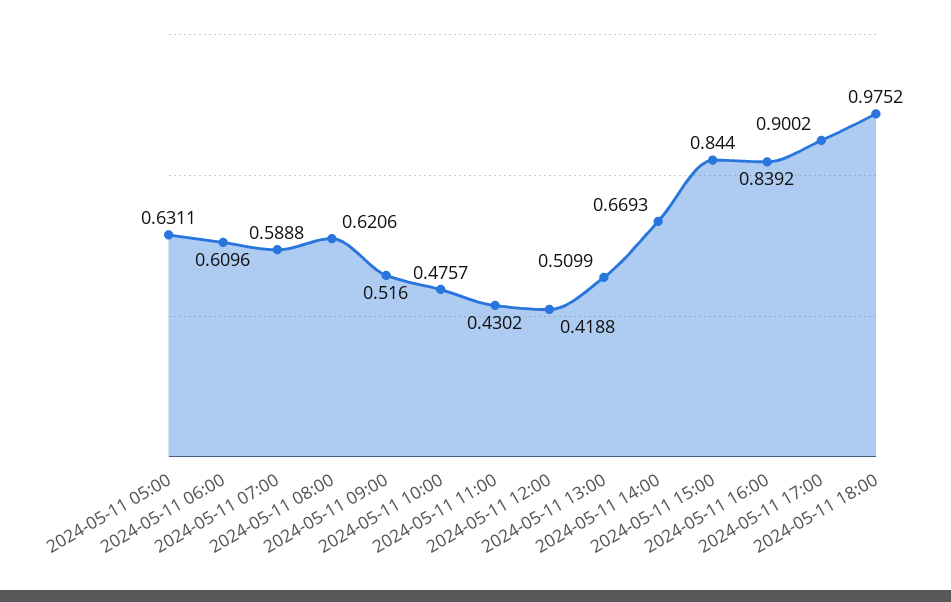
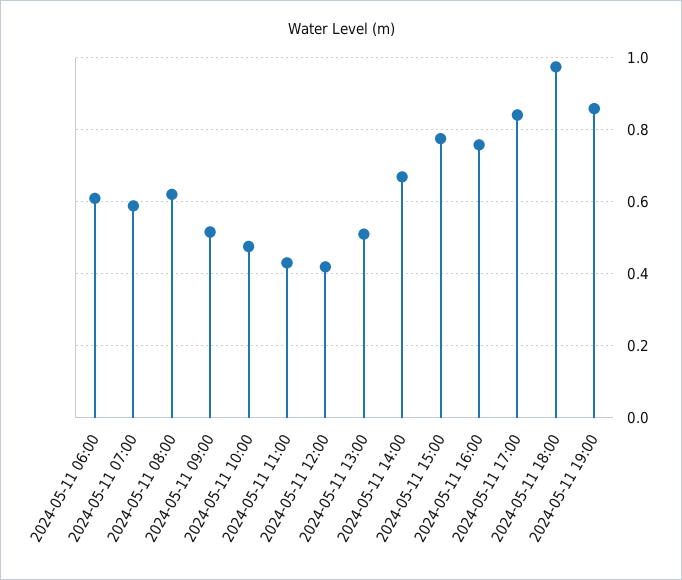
2024-05-11 05:00: 0.6311 -> none
2024-05-11 15:00: 0.844 -> 0.78
2024-05-11 16:00: 0.8392 -> 0.76
2024-05-11 17:00: 0.9002 -> 0.84
2024-05-11 19:00: none -> 0.86

